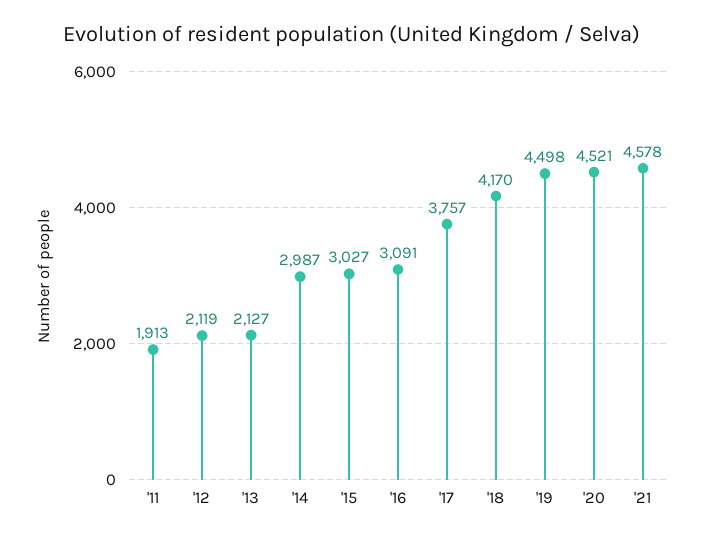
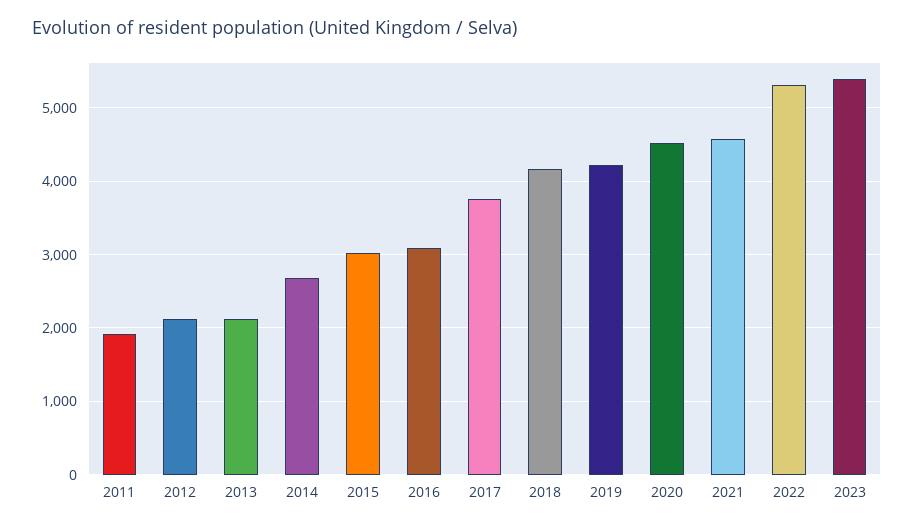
'14: 2987 -> 2700
'19: 4498 -> 4200
2022: none -> 5300
2023: none -> 5400

